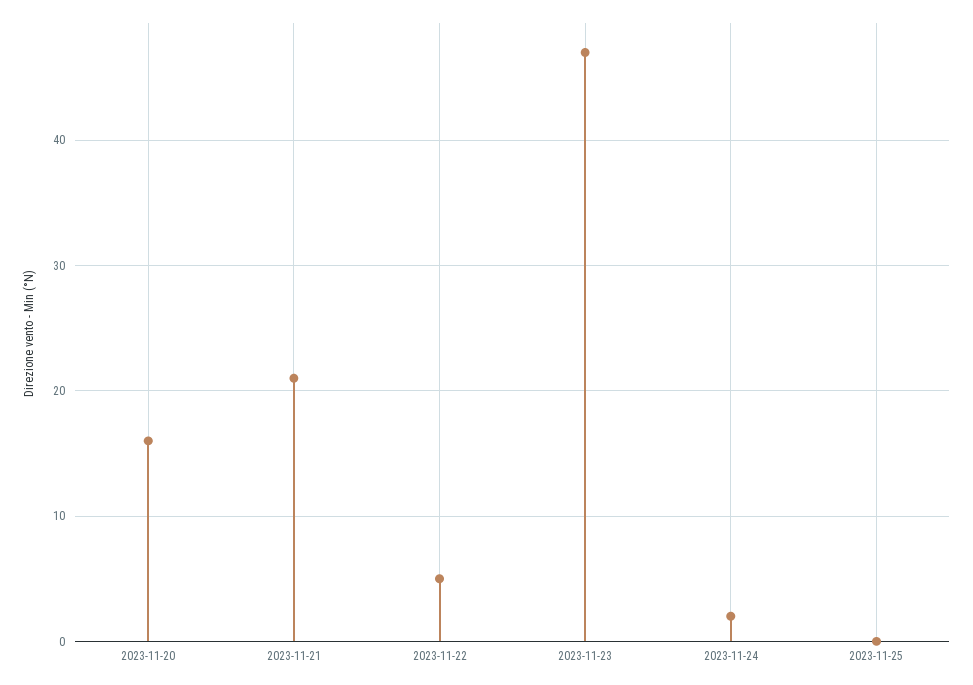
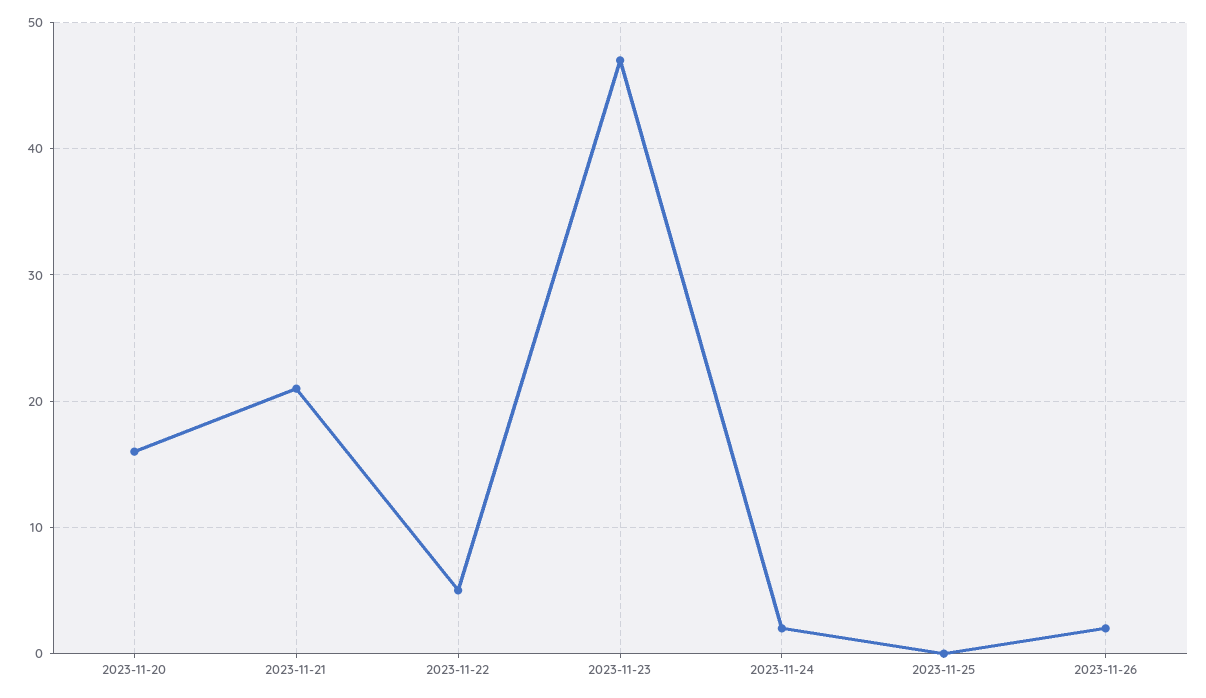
2023-11-26: none -> 2

